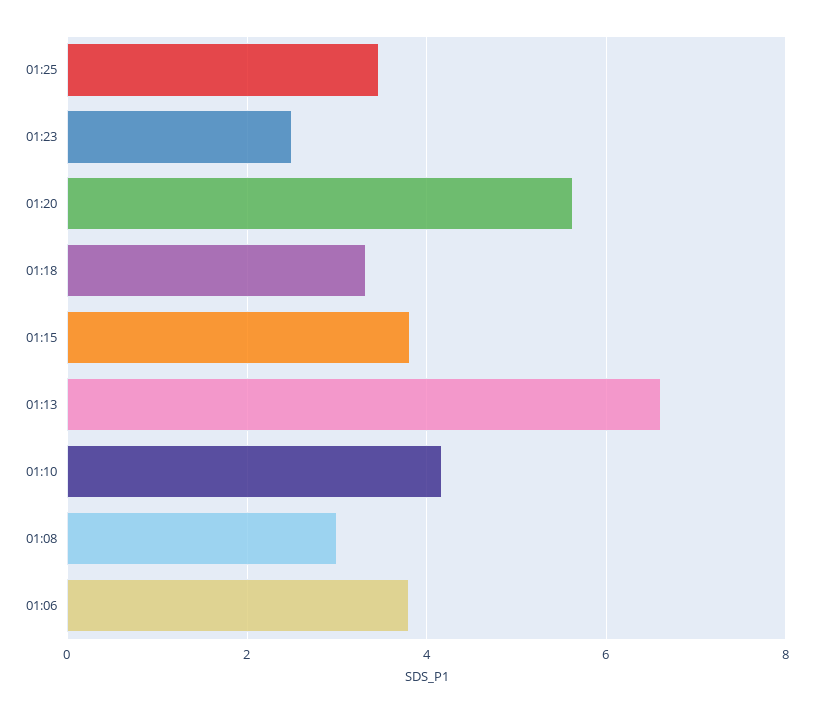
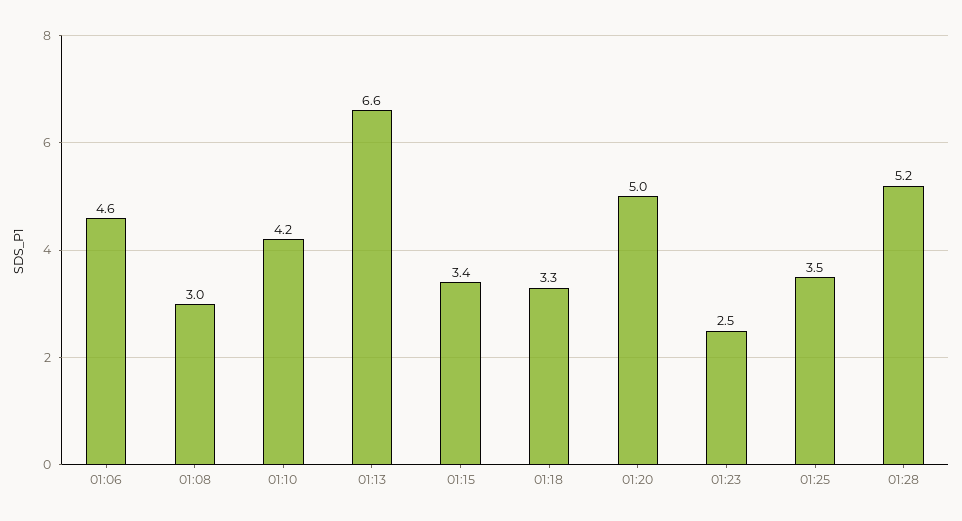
01:20: 5.6 -> 5
01:15: 3.8 -> 3.4
01:06: 3.8 -> 4.6
01:28: none -> 5.2

